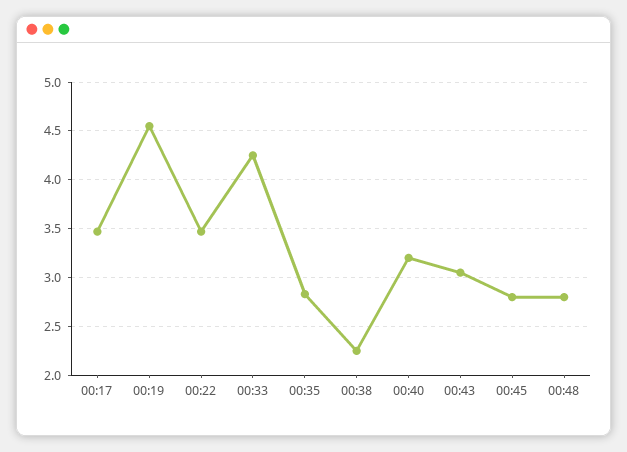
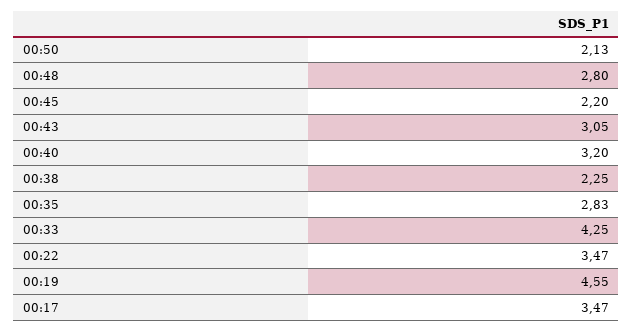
00:45: 2.8 -> 2.2
00:50: none -> 2.13

